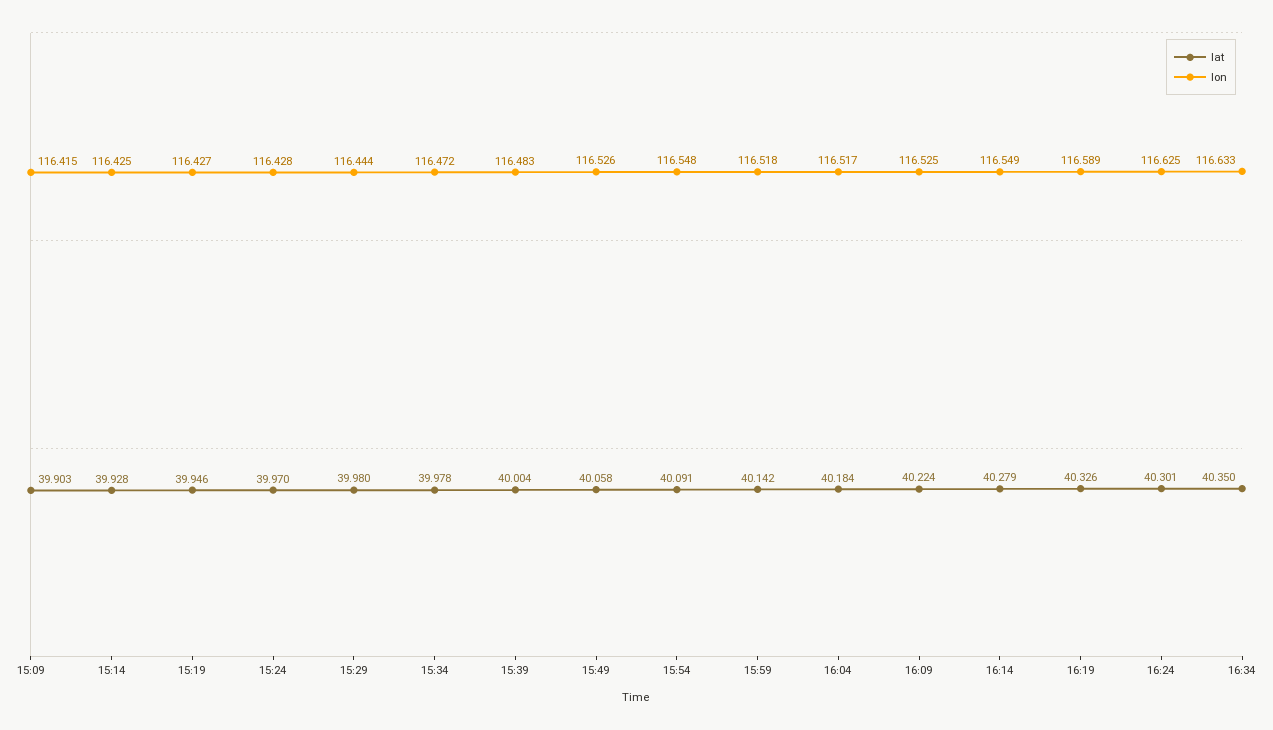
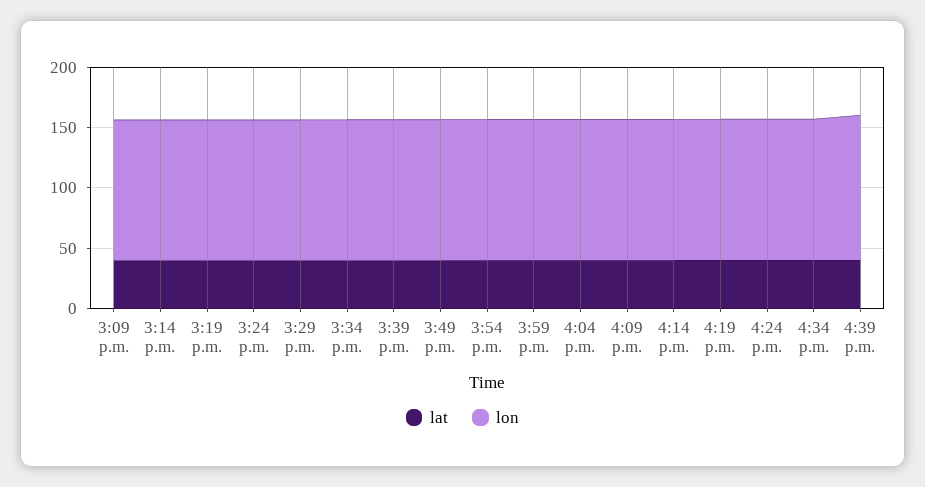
lat, 4:39 p.m.: none -> 40
lon, 4:39 p.m.: none -> 120

